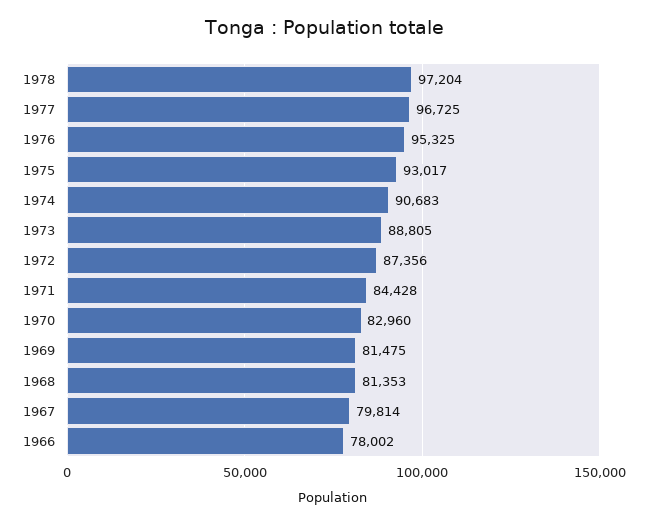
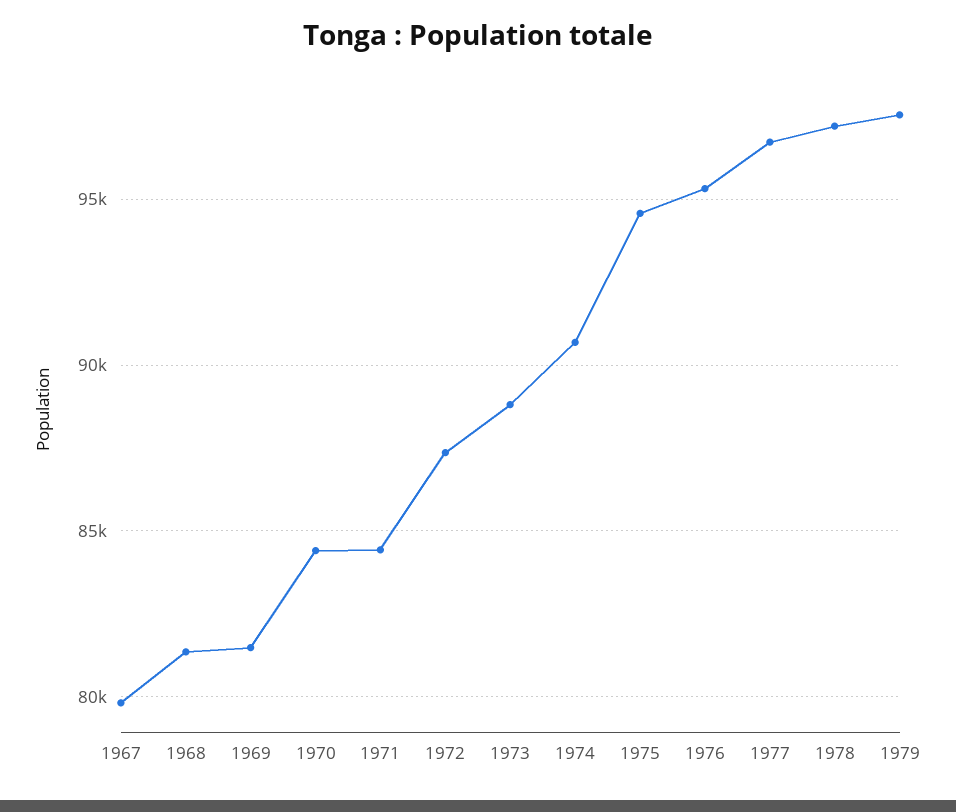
1975: 93017 -> 94500
1970: 82960 -> 84500
1966: 78002 -> none
1979: none -> 97500

